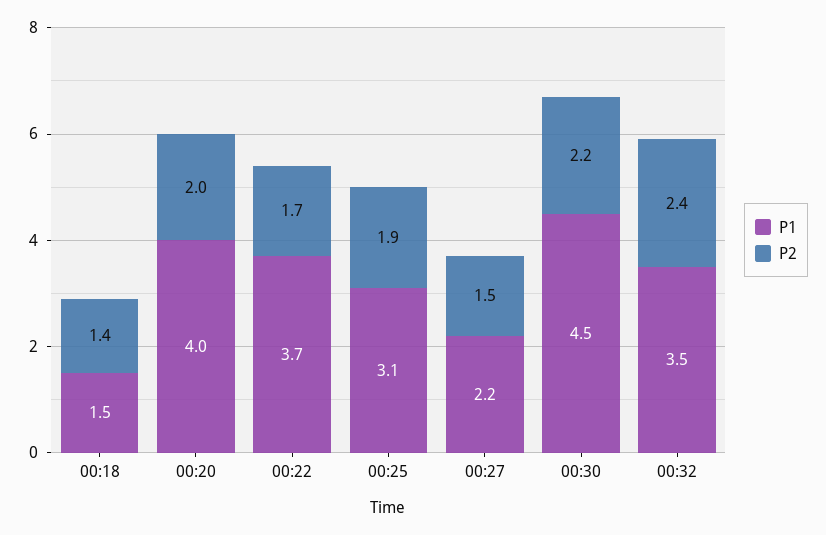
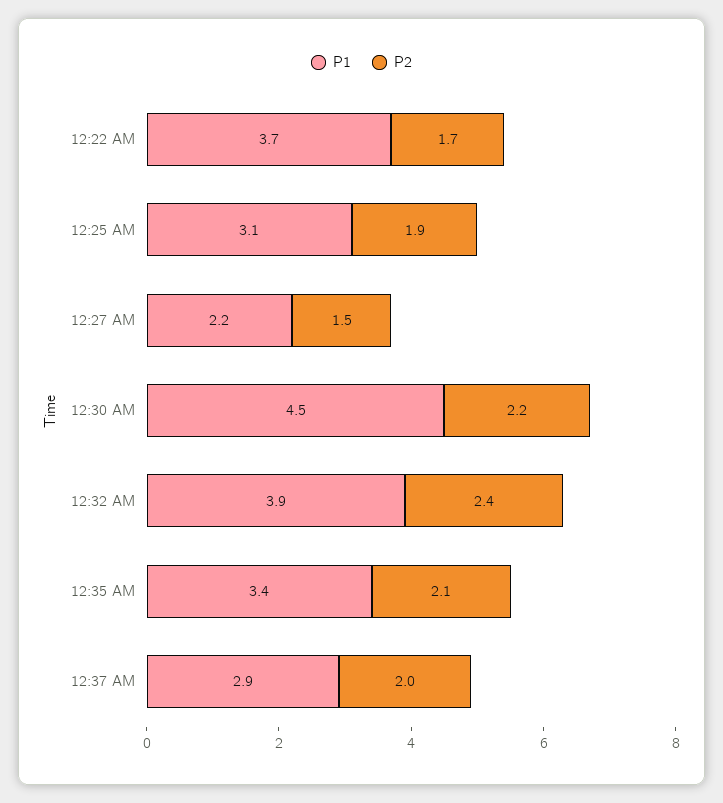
P1, 00:18: 1.5 -> none
P2, 00:18: 1.4 -> none
P1, 00:20: 4 -> none
P2, 00:20: 2 -> none
P1, 00:32: 3.5 -> 3.9
P1, 12:35 AM: none -> 3.4
P2, 12:35 AM: none -> 2.1
P1, 12:37 AM: none -> 2.9
P2, 12:37 AM: none -> 2

